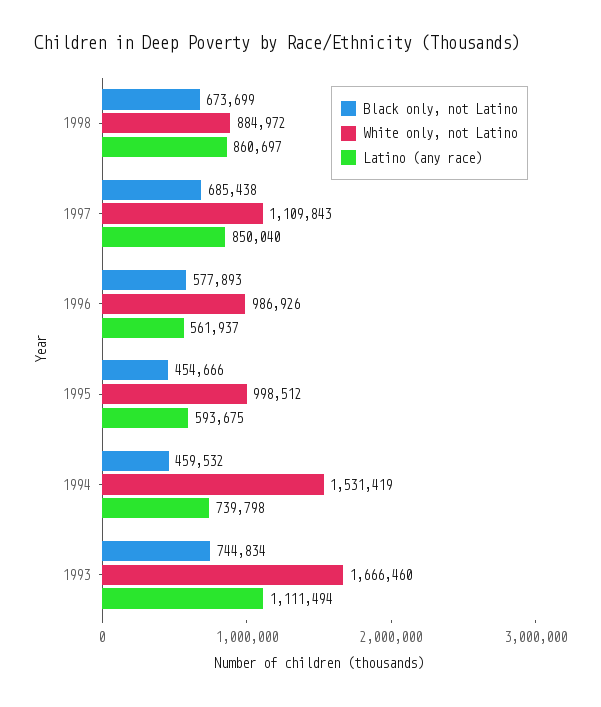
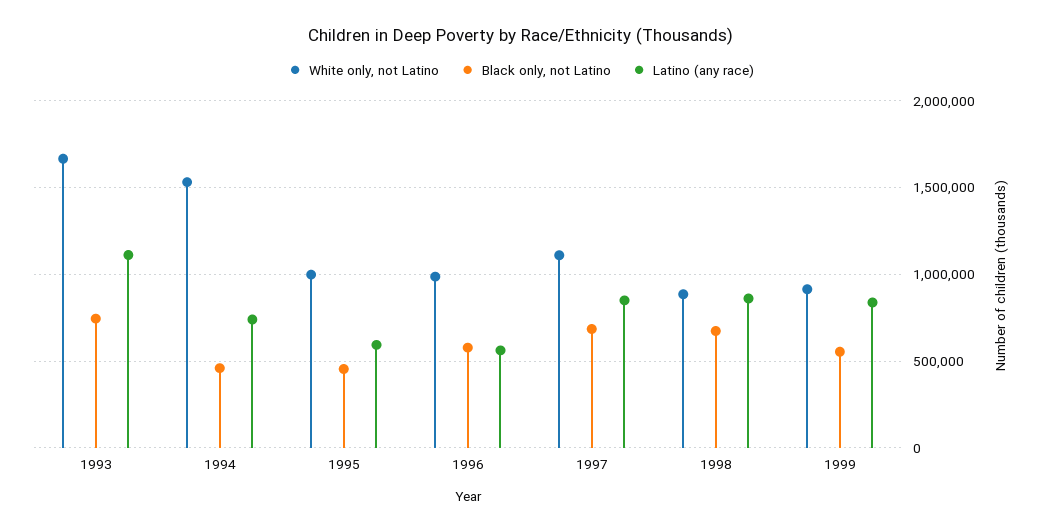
White only, not Latino, 1999: none -> 900000
Black only, not Latino, 1999: none -> 550000
Latino (any race), 1999: none -> 850000

